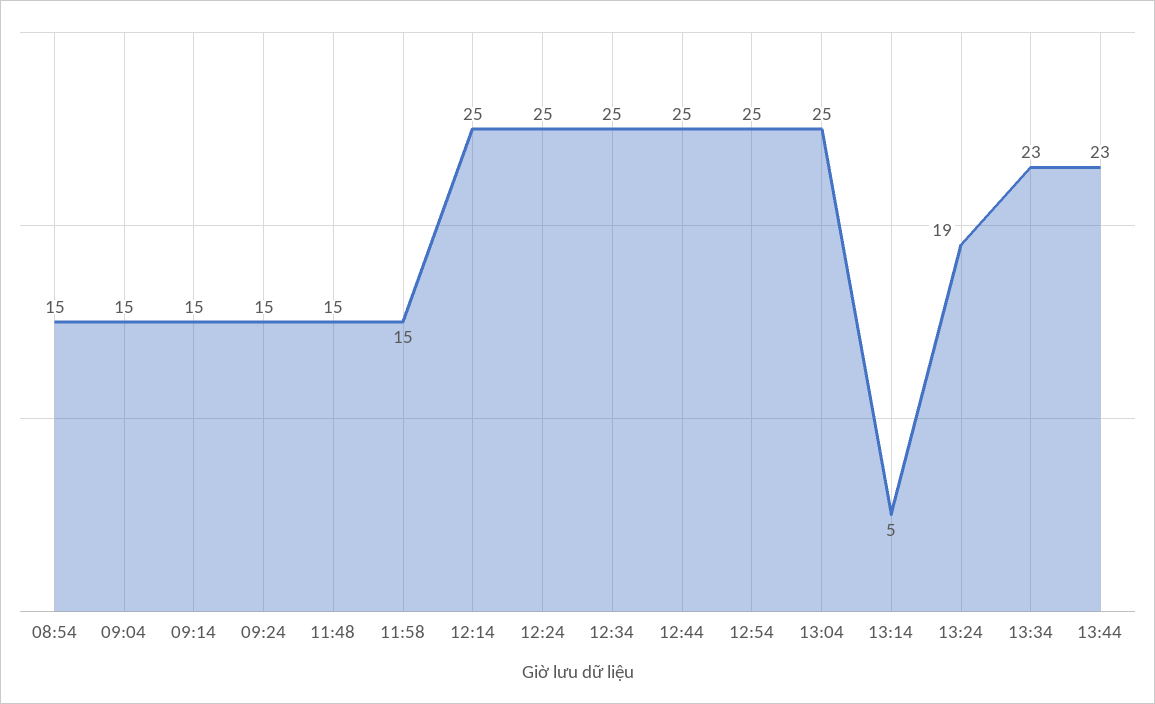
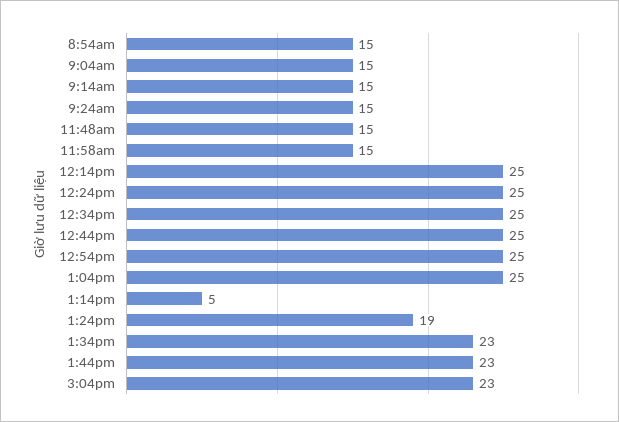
3:04pm: none -> 23

